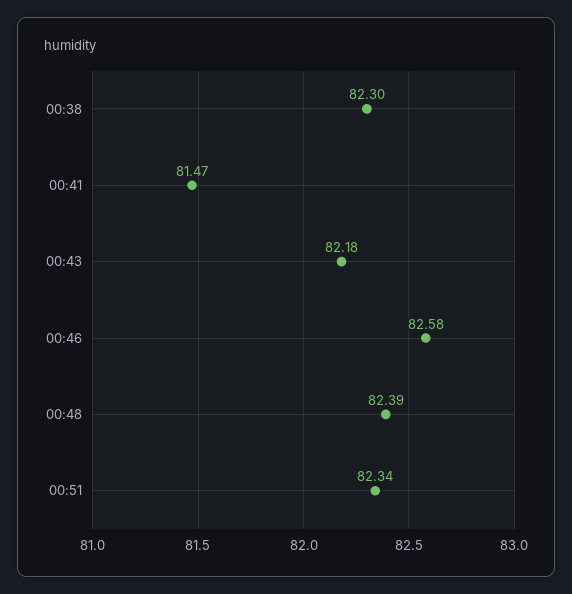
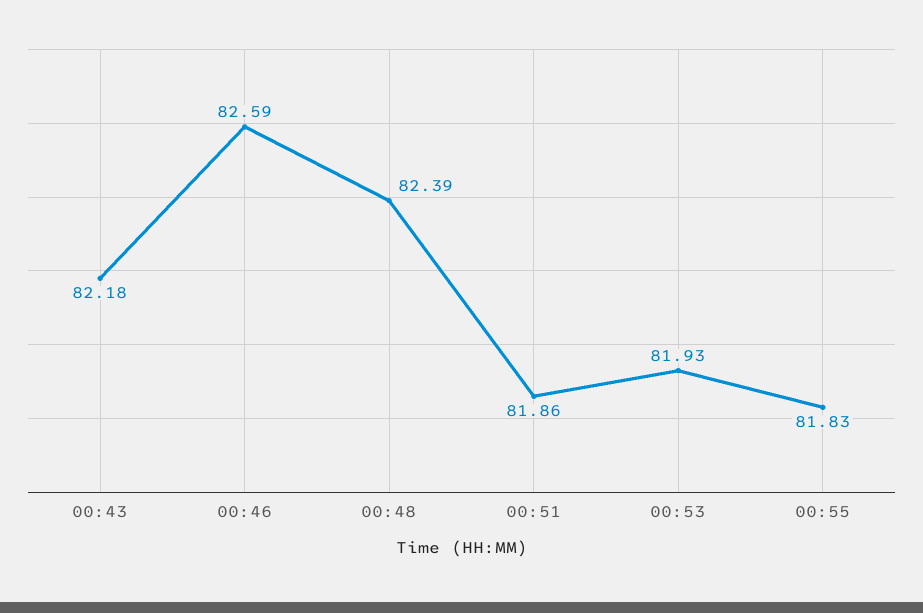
00:38: 82.3 -> none
00:41: 81.47 -> none
00:46: 82.58 -> 82.59
00:51: 82.34 -> 81.86
00:53: none -> 81.93
00:55: none -> 81.83

